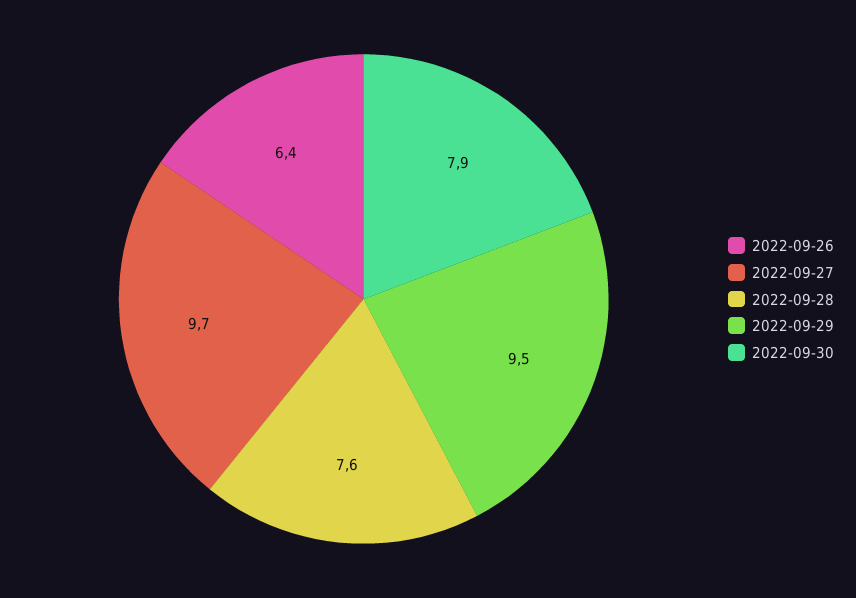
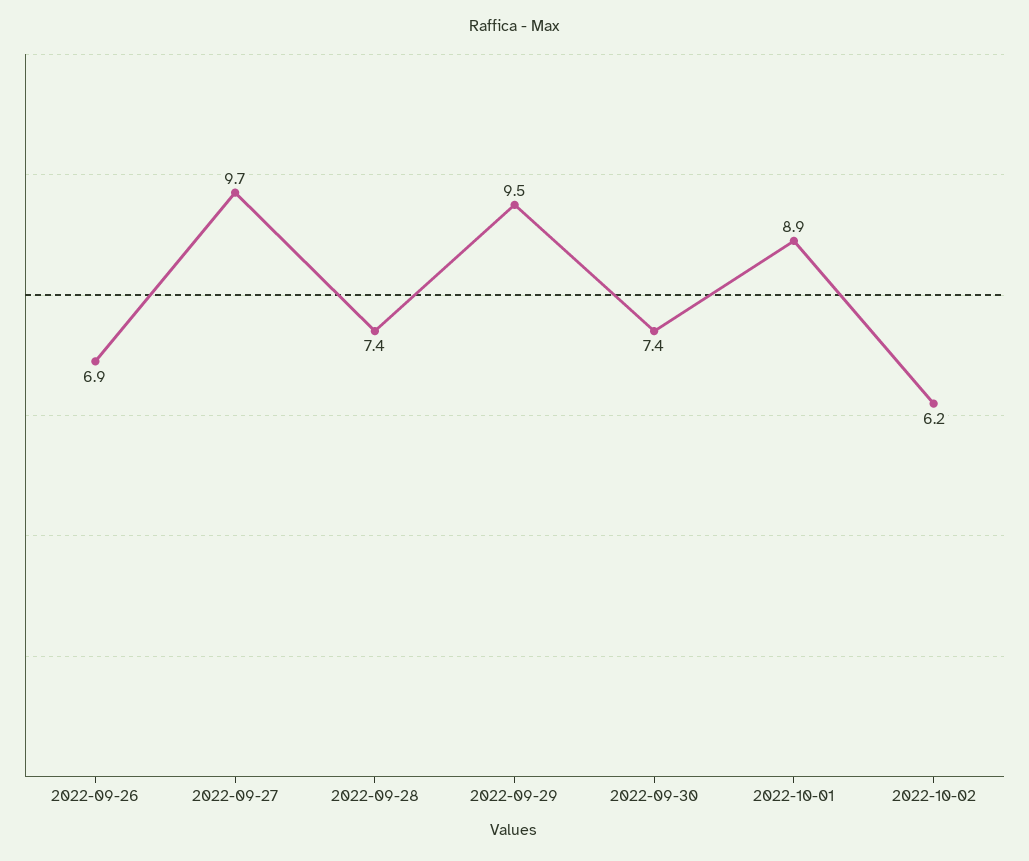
2022-09-26: 6.4 -> 6.9
2022-09-28: 7.6 -> 7.4
2022-09-30: 7.9 -> 7.4
2022-10-01: none -> 8.9
2022-10-02: none -> 6.2

